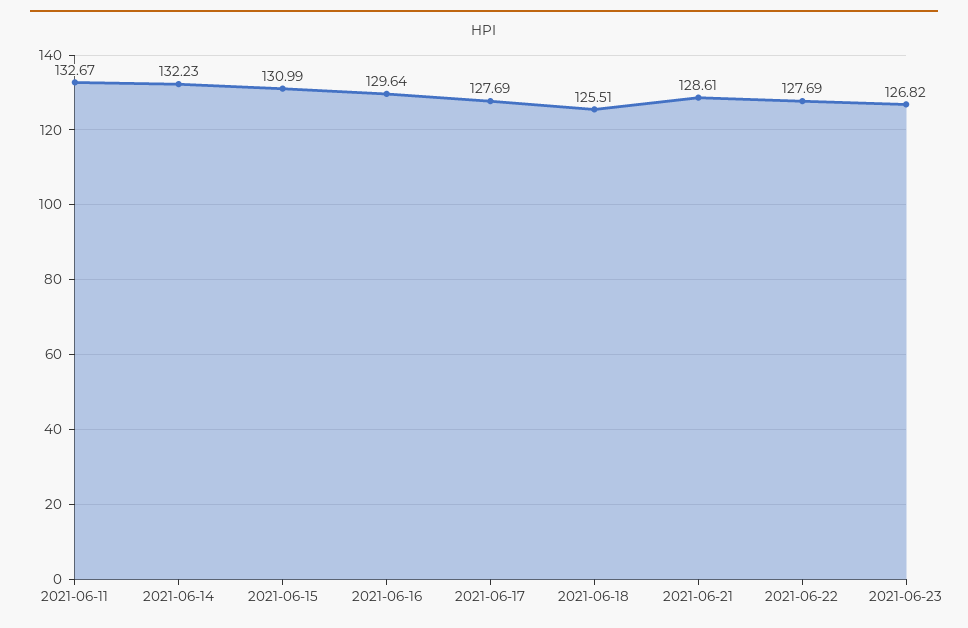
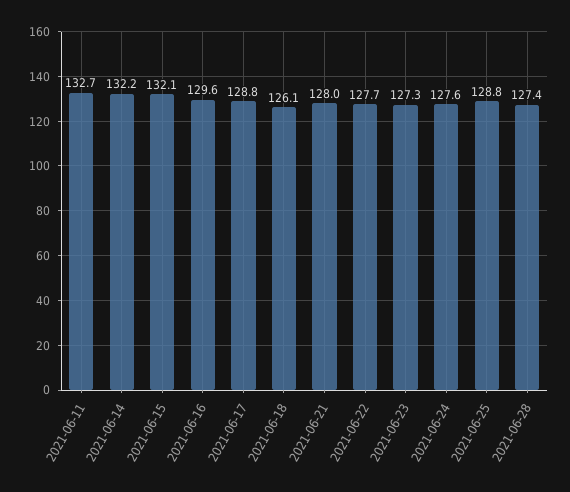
2021-06-15: 130.99 -> 132.1
2021-06-17: 127.69 -> 128.8
2021-06-18: 125.51 -> 126.1
2021-06-21: 128.61 -> 128
2021-06-23: 126.82 -> 127.3
2021-06-24: none -> 127.6
2021-06-25: none -> 128.8
2021-06-28: none -> 127.4

